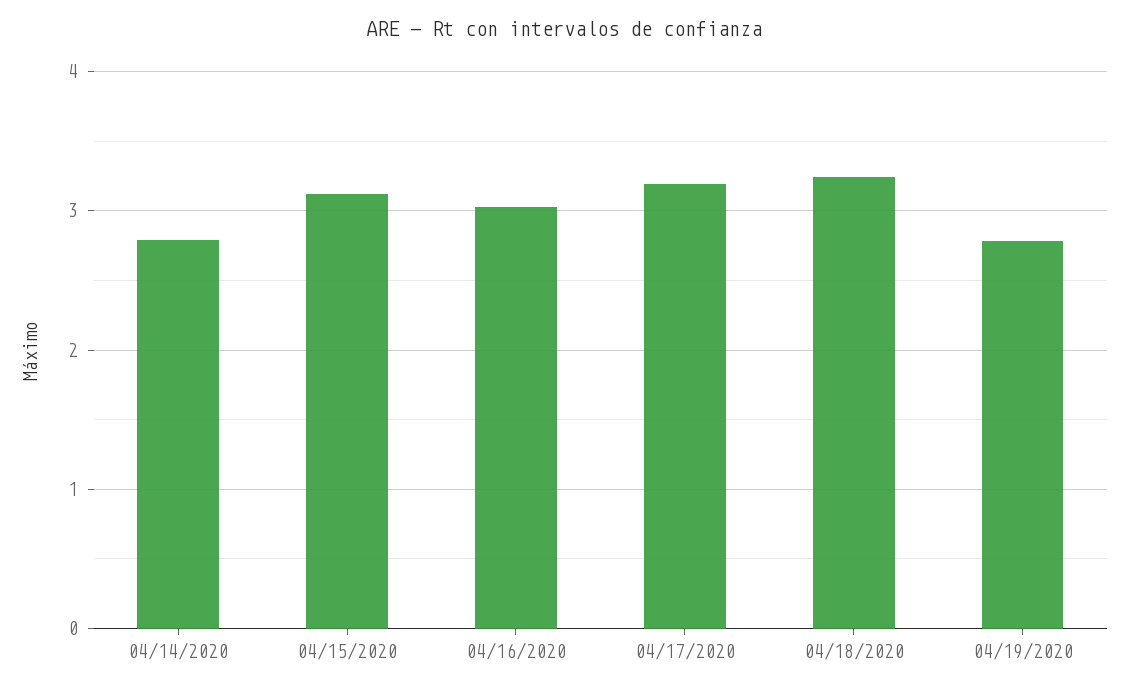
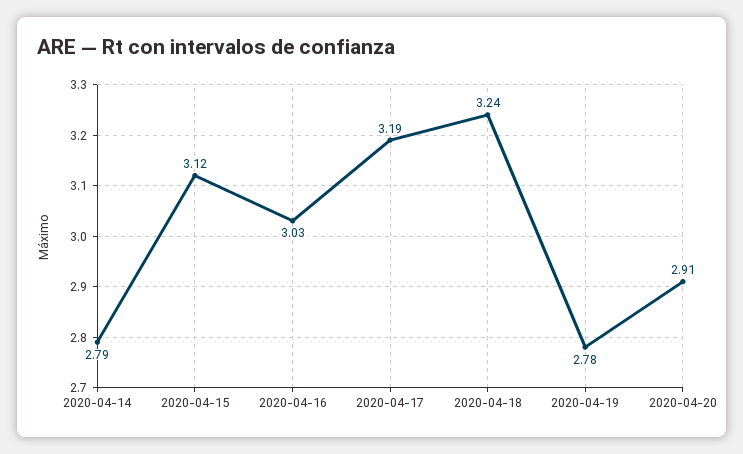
2020-04-20: none -> 2.91

